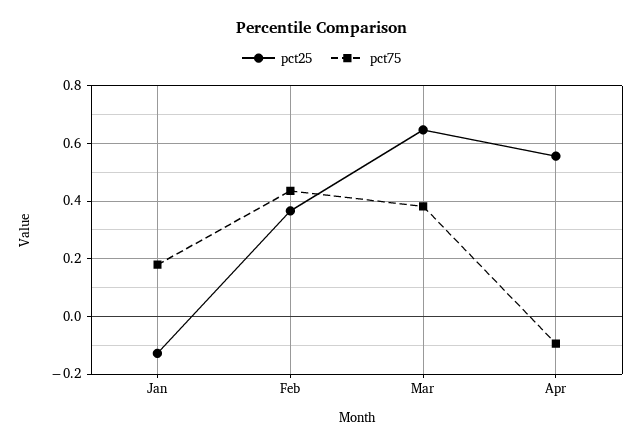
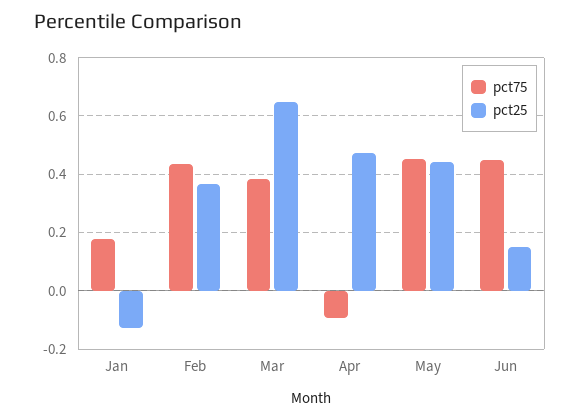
pct25, Apr: 0.55 -> 0.475
pct75, May: none -> 0.45
pct25, May: none -> 0.45
pct75, Jun: none -> 0.45
pct25, Jun: none -> 0.15

